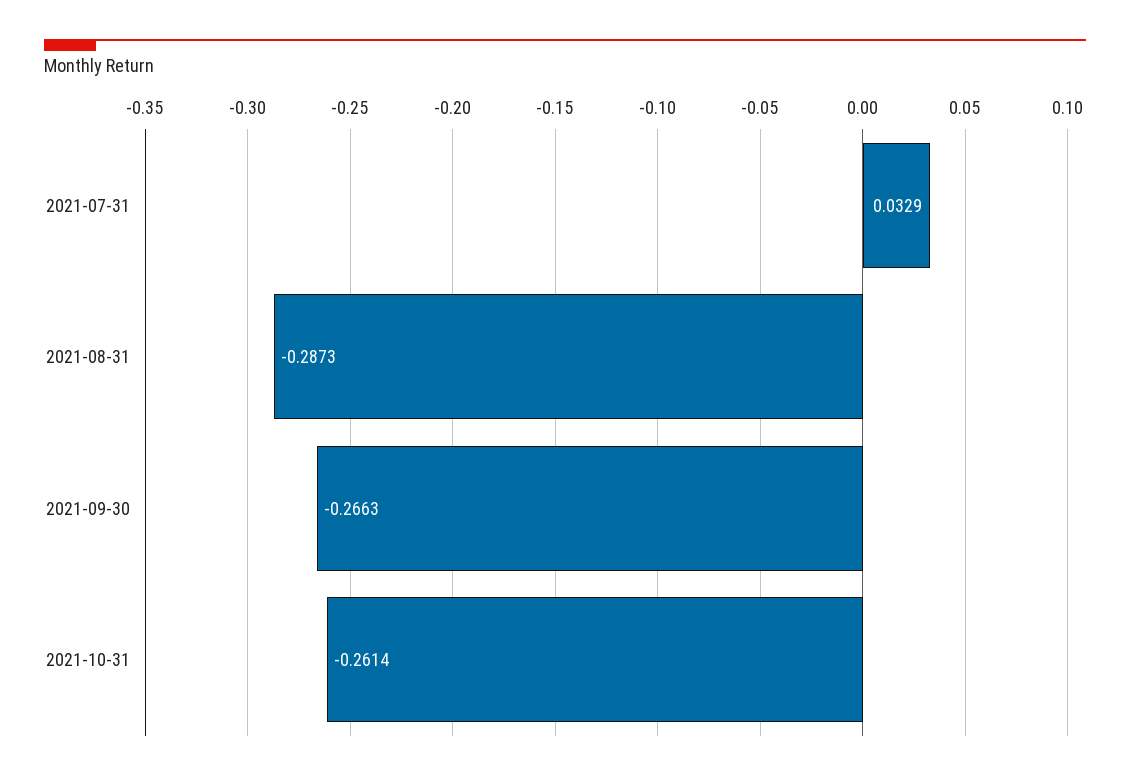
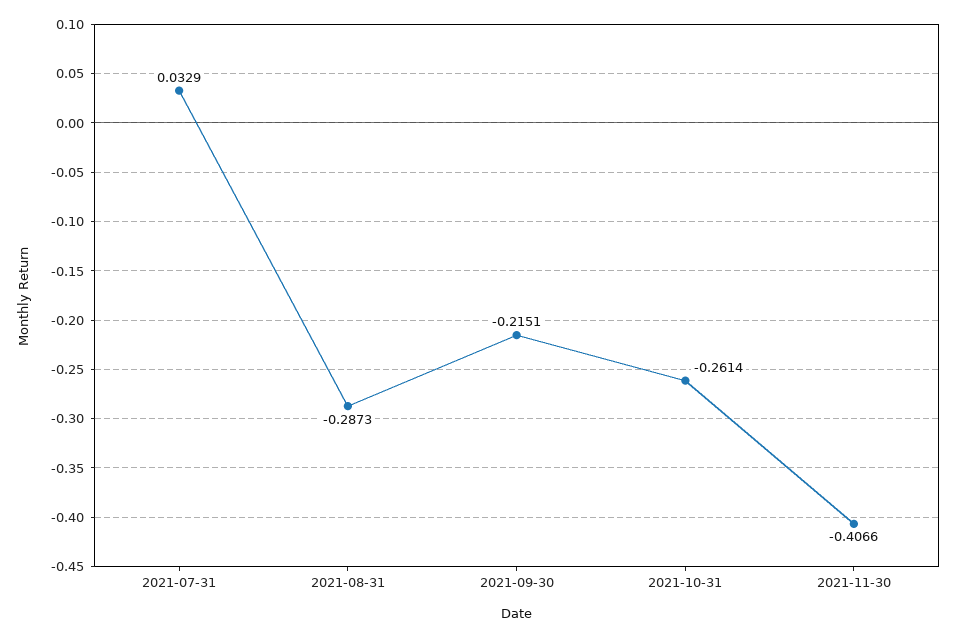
2021-09-30: -0.2663 -> -0.2151
2021-11-30: none -> -0.4066

